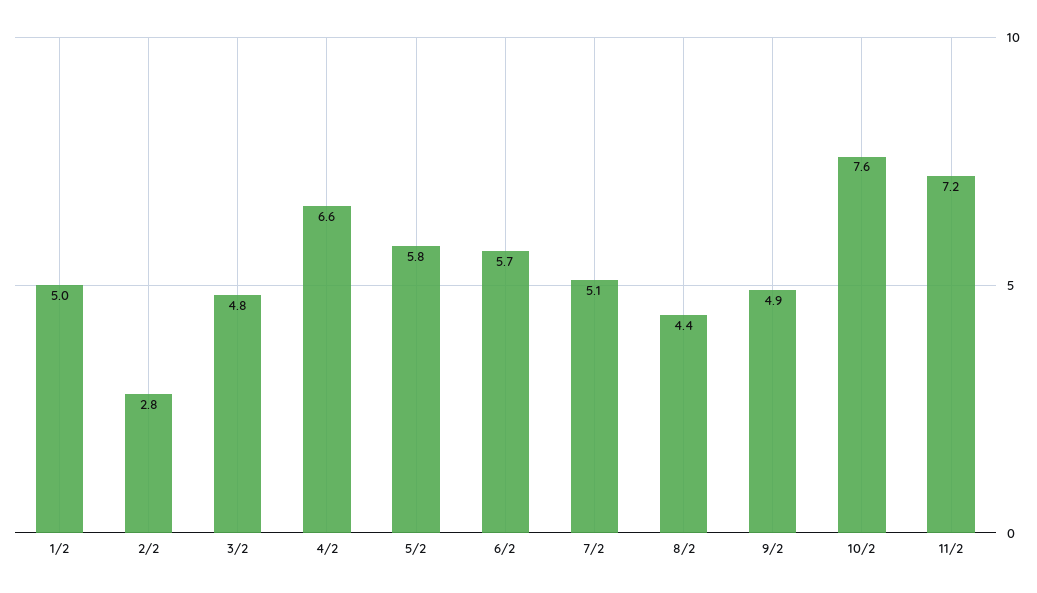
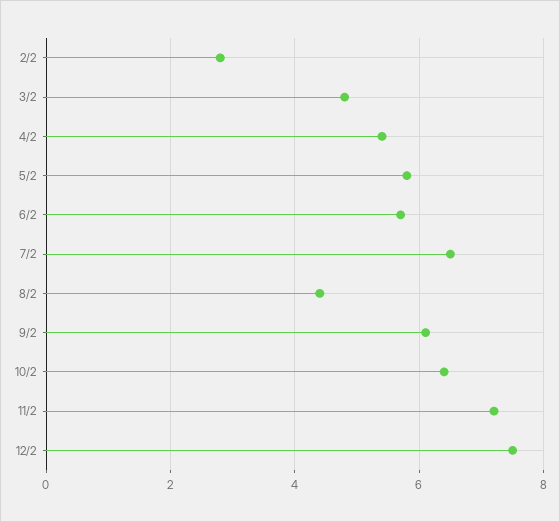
1/2: 5 -> none
4/2: 6.6 -> 5.5
7/2: 5.1 -> 6.5
9/2: 4.9 -> 6
10/2: 7.6 -> 6.5
12/2: none -> 7.5

